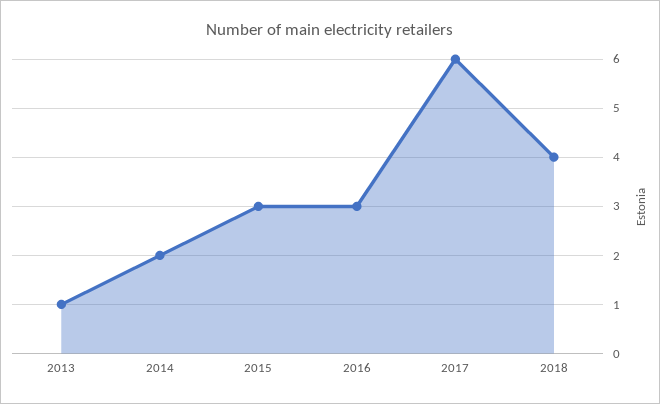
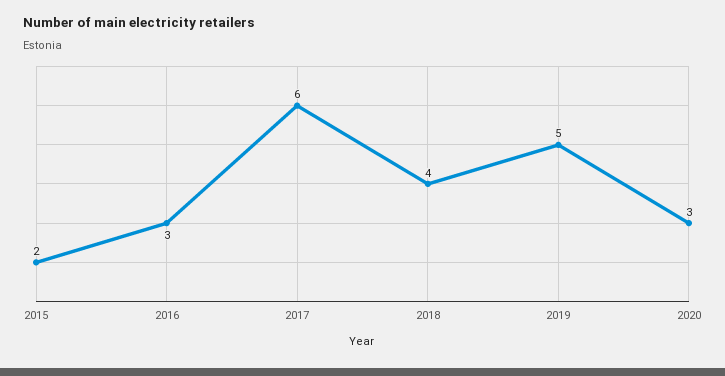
2013: 1 -> none
2014: 2 -> none
2015: 3 -> 2
2019: none -> 5
2020: none -> 3

